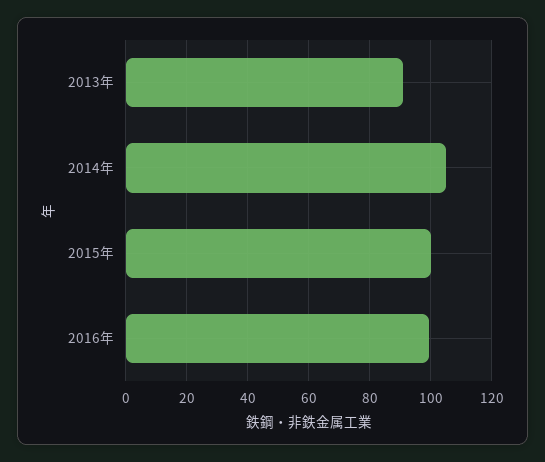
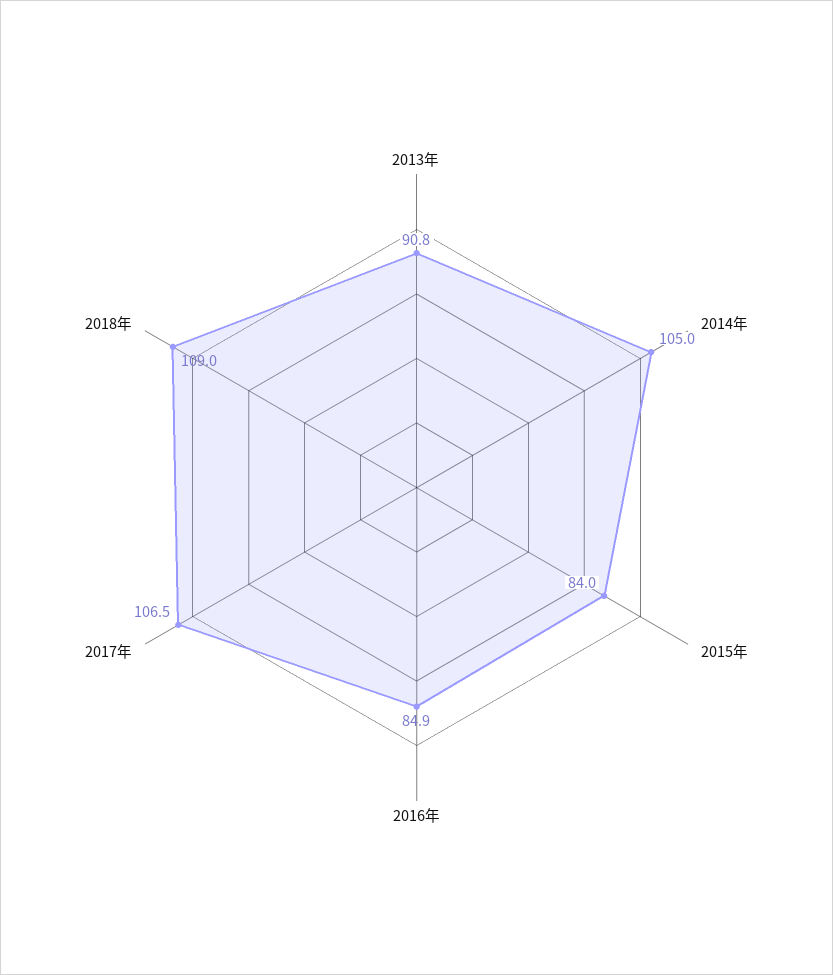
2015年: 100 -> 84
2016年: 100 -> 84.9
2017年: none -> 106.5
2018年: none -> 109

